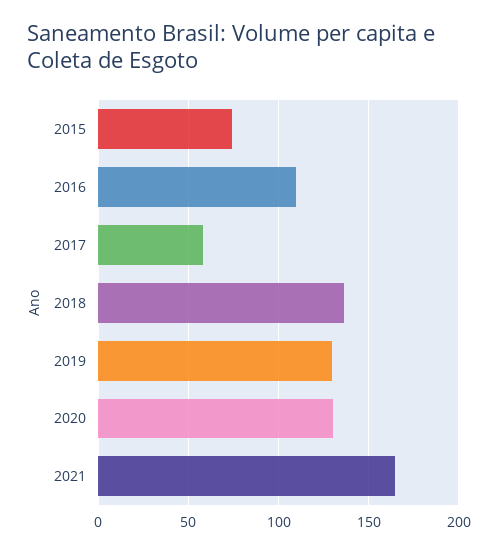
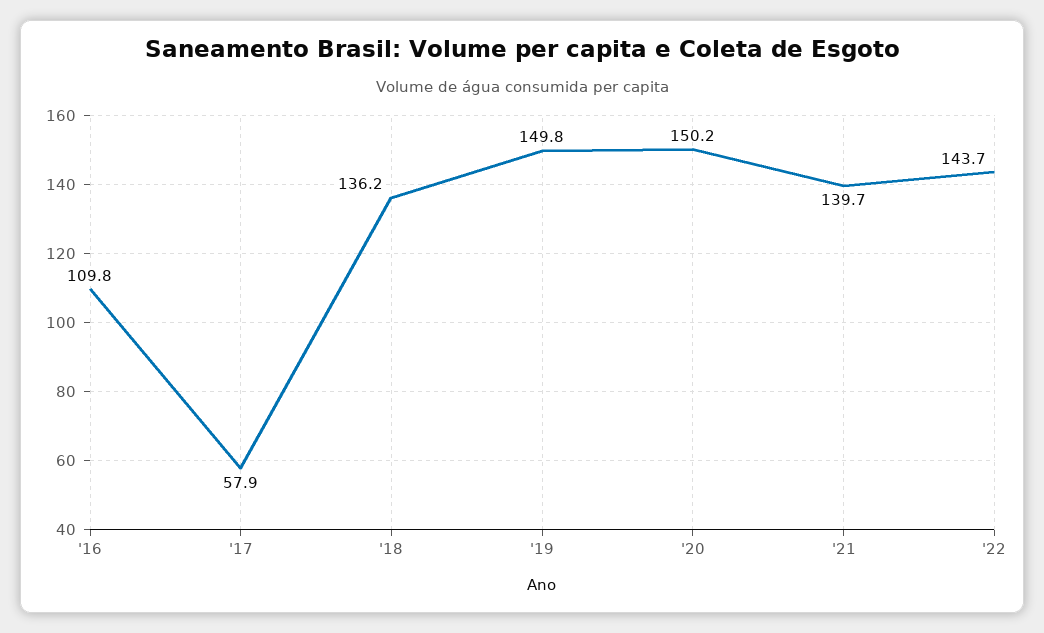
2015: 75 -> none
2019: 130 -> 149.8
2020: 130 -> 150.2
2021: 165 -> 139.7
'22: none -> 143.7

